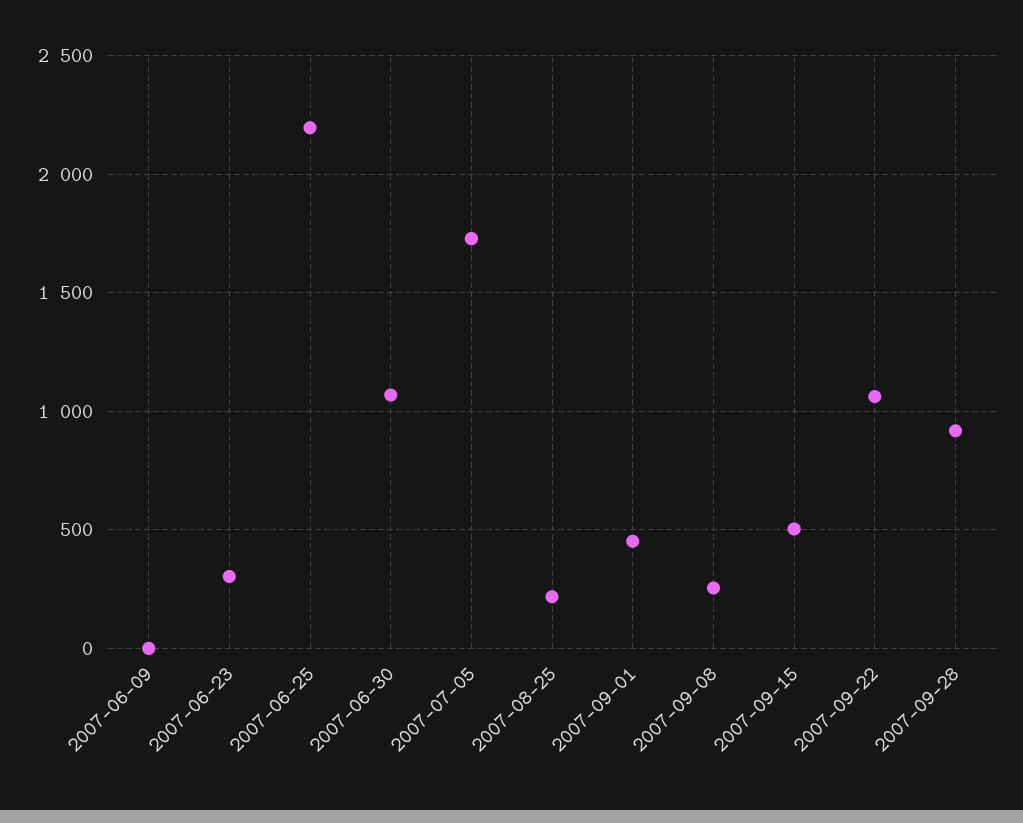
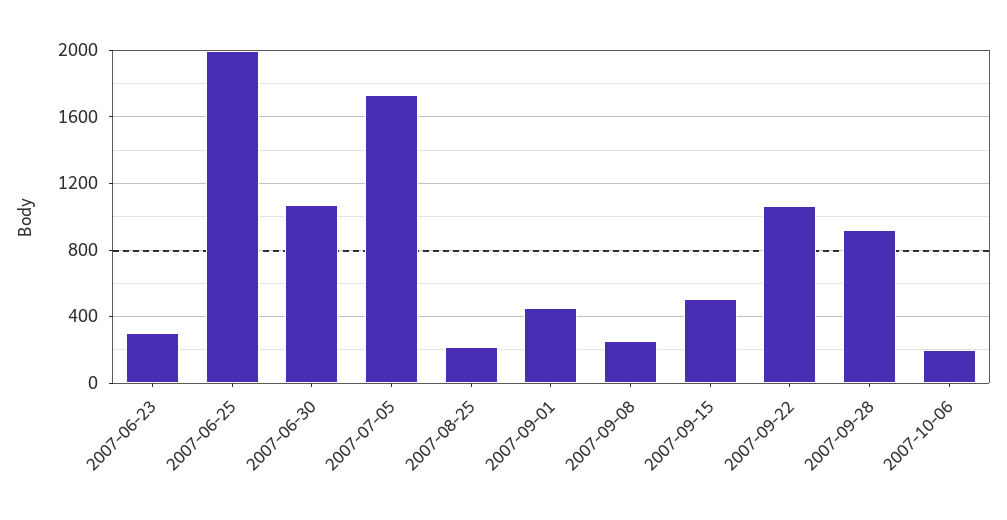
2007-06-09: 0 -> none
2007-06-25: 2200 -> 2000
2007-10-06: none -> 200

